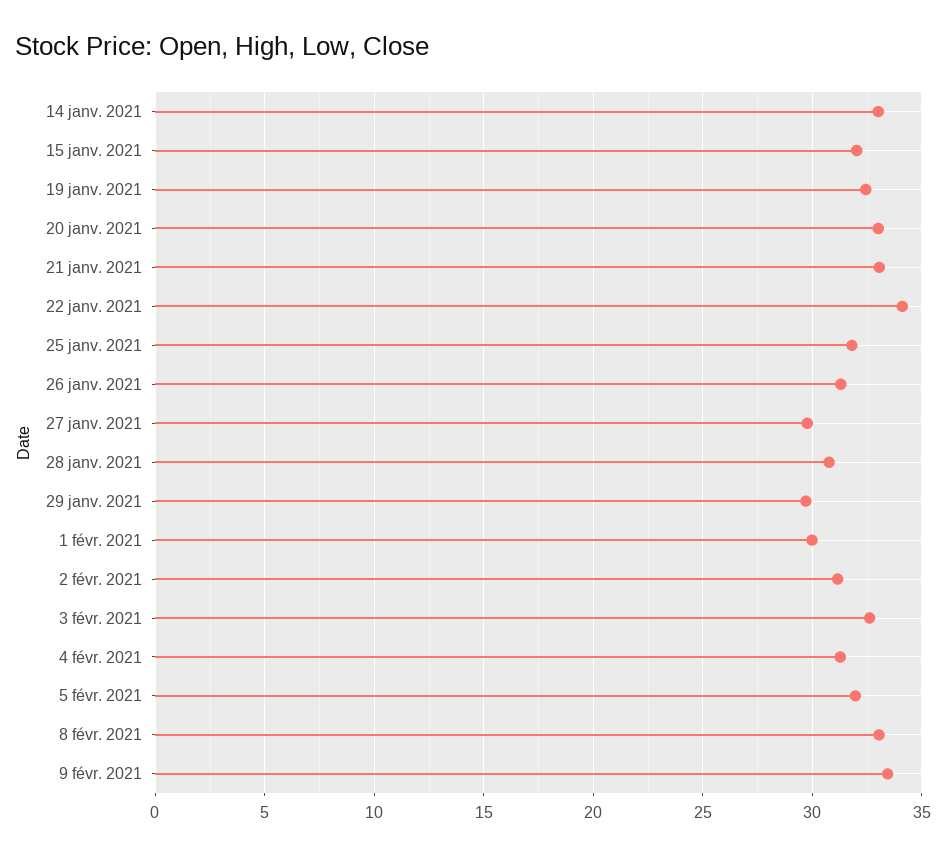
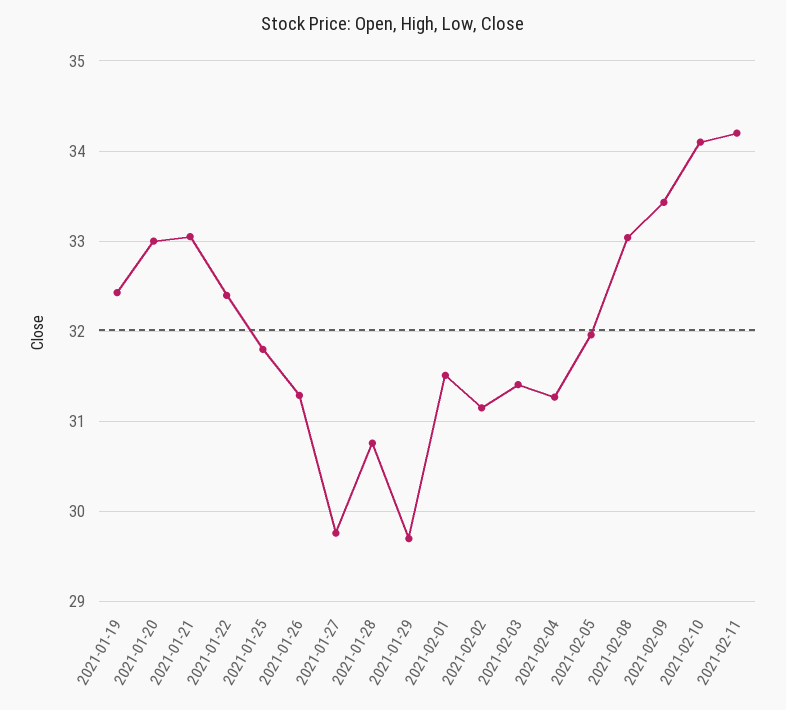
14 janv. 2021: 33 -> none
15 janv. 2021: 32 -> none
22 janv. 2021: 34 -> 32.4
1 févr. 2021: 30 -> 31.5
3 févr. 2021: 32.5 -> 31.4
2021-02-10: none -> 34.1
2021-02-11: none -> 34.2

